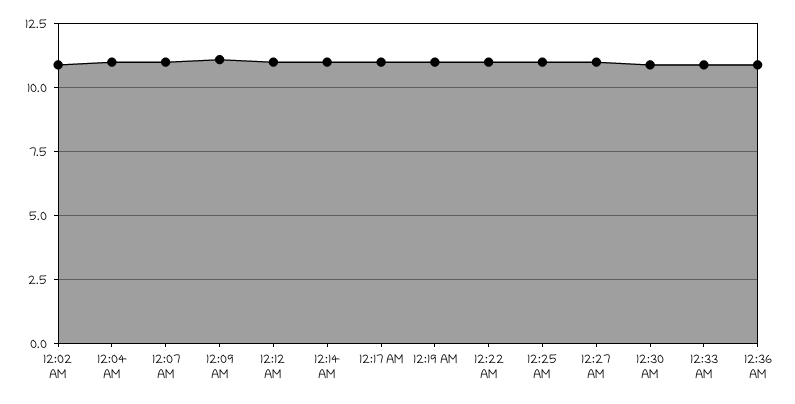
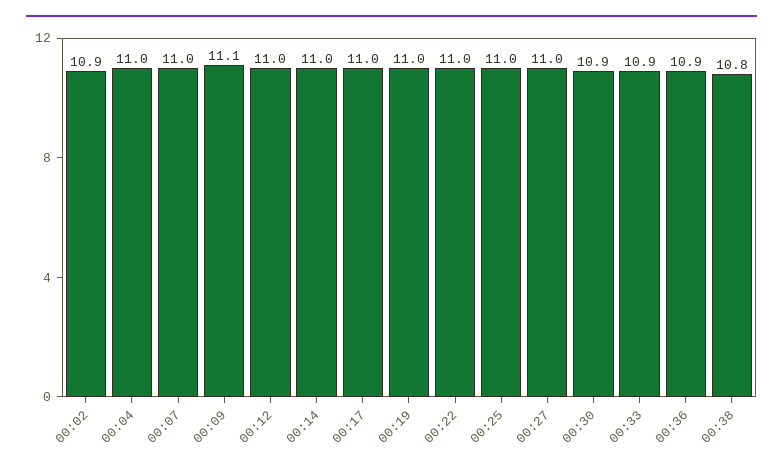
00:38: none -> 10.8

